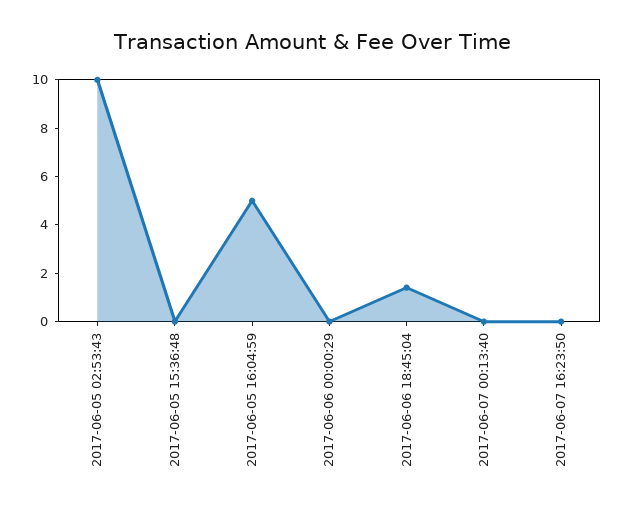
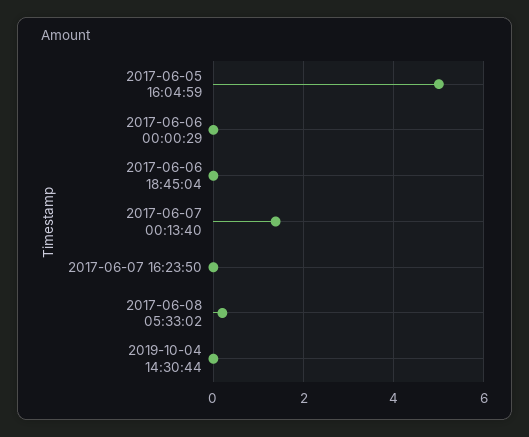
2017-06-05 02:53:43: 10 -> none
2017-06-05 15:36:48: 0 -> none
2017-06-06 18:45:04: 1.5 -> 0
2017-06-07 00:13:40: 0 -> 1.4
2017-06-08 05:33:02: none -> 0.2
2019-10-04 14:30:44: none -> 0

